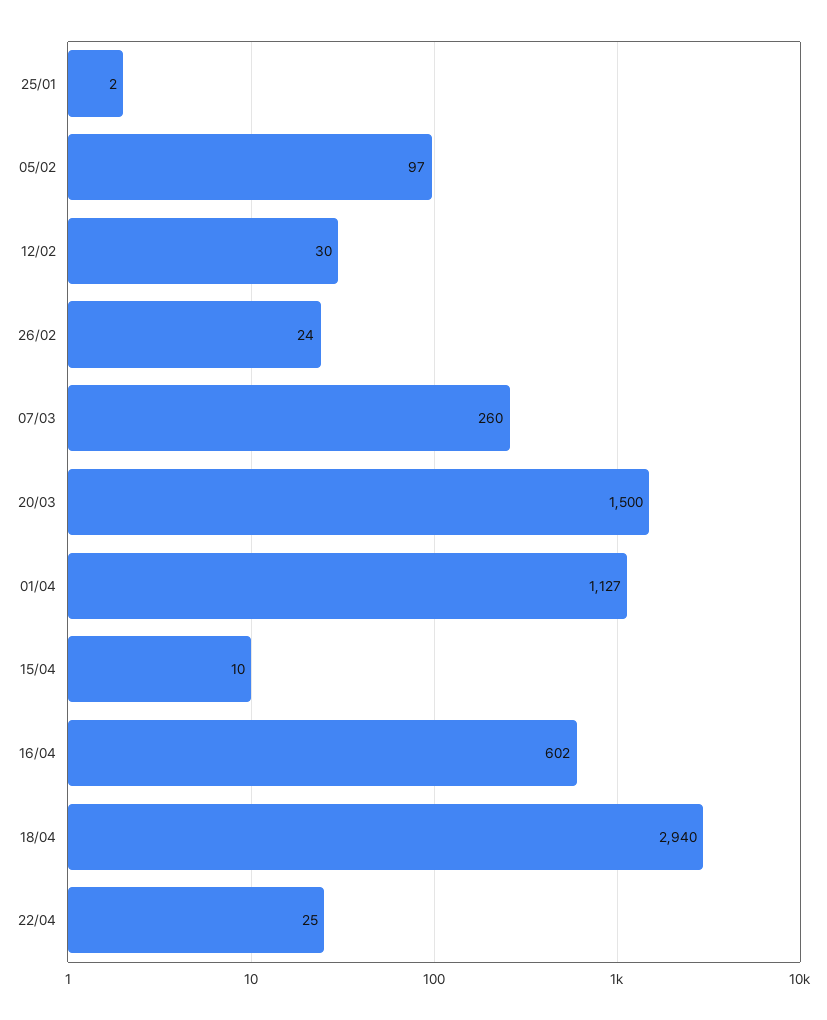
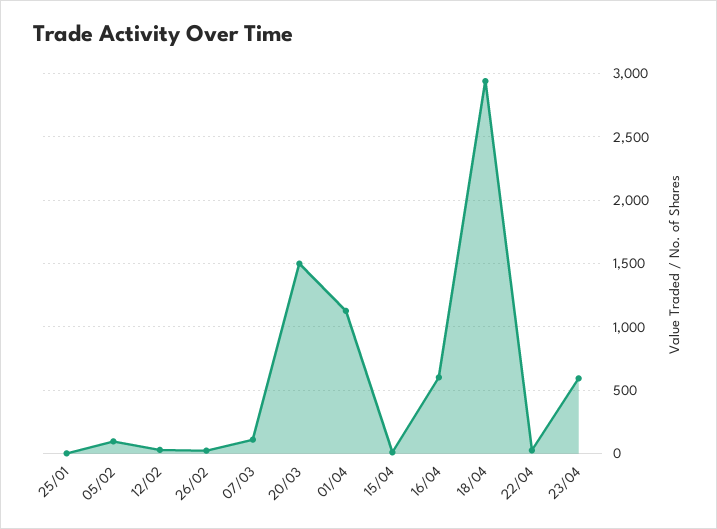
07/03: 260 -> 100
23/04: none -> 600

